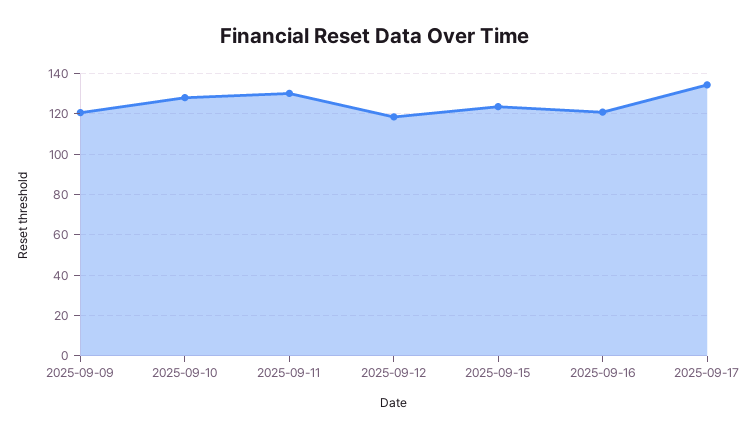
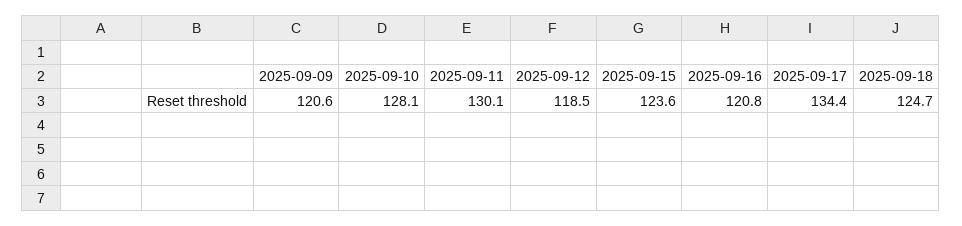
2025-09-18: none -> 124.7

